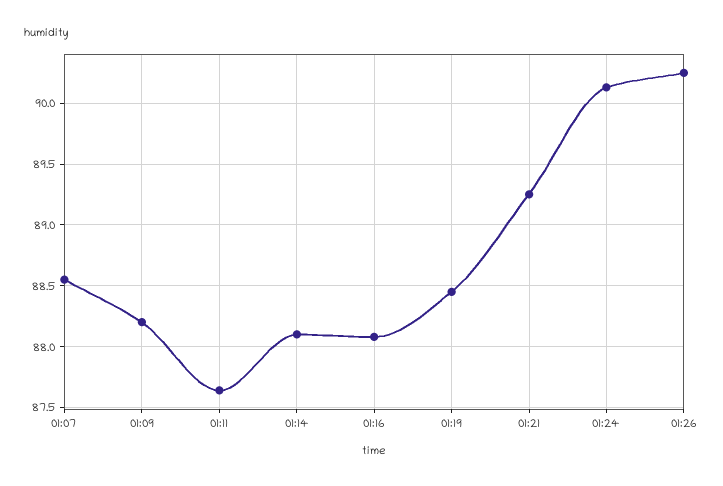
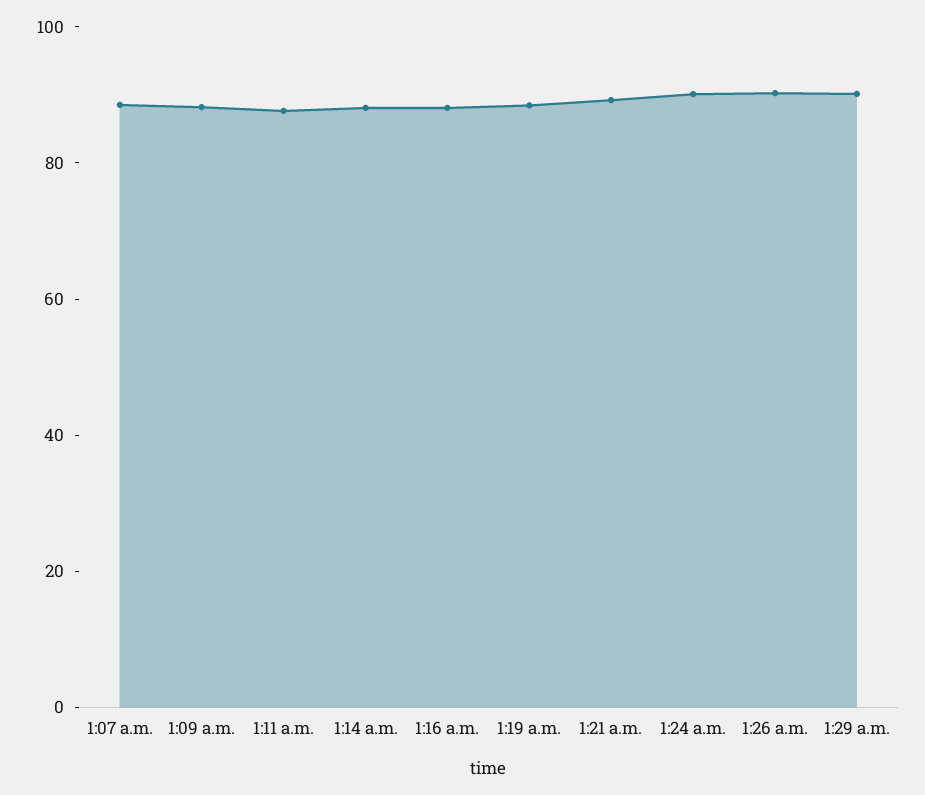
1:29 a.m.: none -> 90

